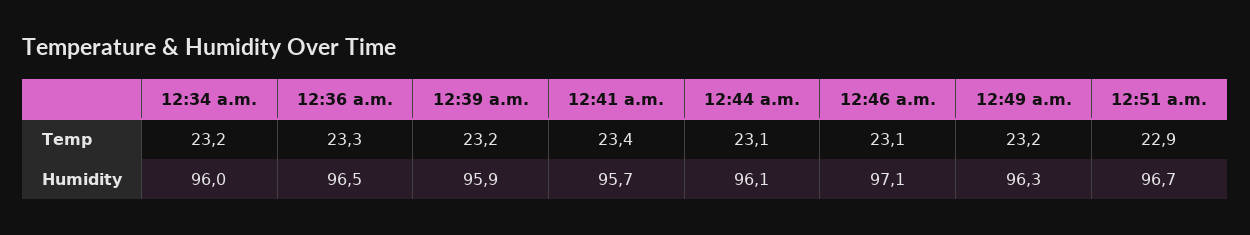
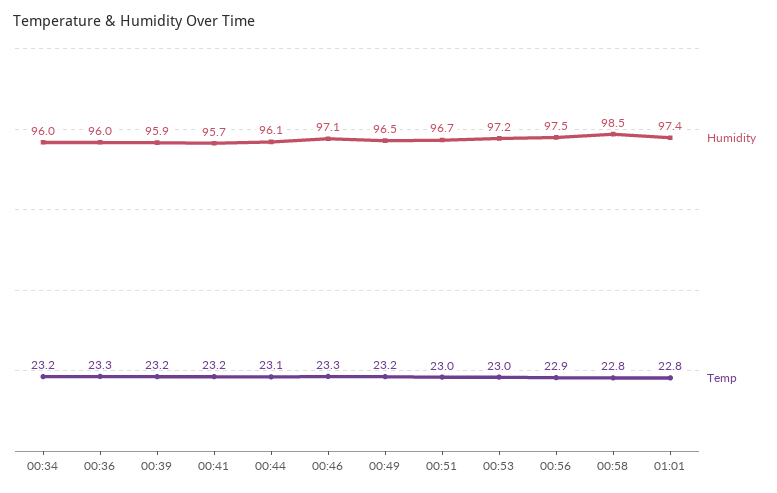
Temp, 12:41 a.m.: 23.4 -> 23.2
Temp, 12:46 a.m.: 23.1 -> 23.3
Temp, 12:51 a.m.: 22.9 -> 23
Humidity, 12:36 a.m.: 96.5 -> 96
Humidity, 12:49 a.m.: 96.3 -> 96.5
Humidity, 00:53: none -> 97.2
Temp, 00:53: none -> 23
Humidity, 00:56: none -> 97.5
Temp, 00:56: none -> 22.9
Humidity, 00:58: none -> 98.5
Temp, 00:58: none -> 22.8
Humidity, 01:01: none -> 97.4
Temp, 01:01: none -> 22.8

